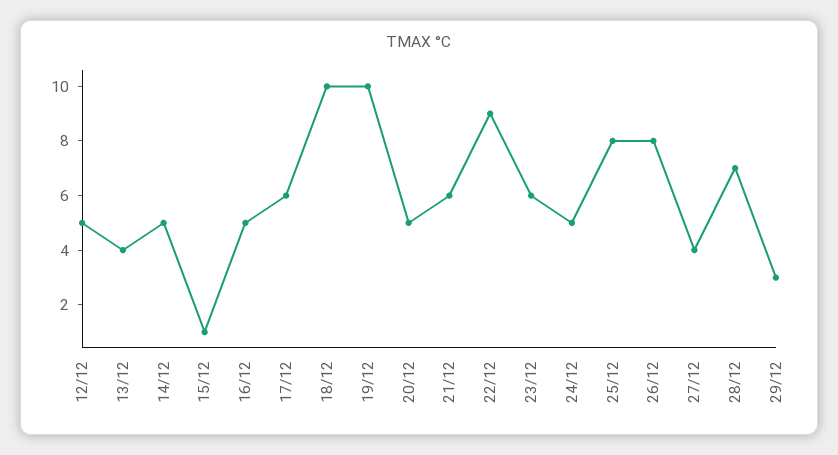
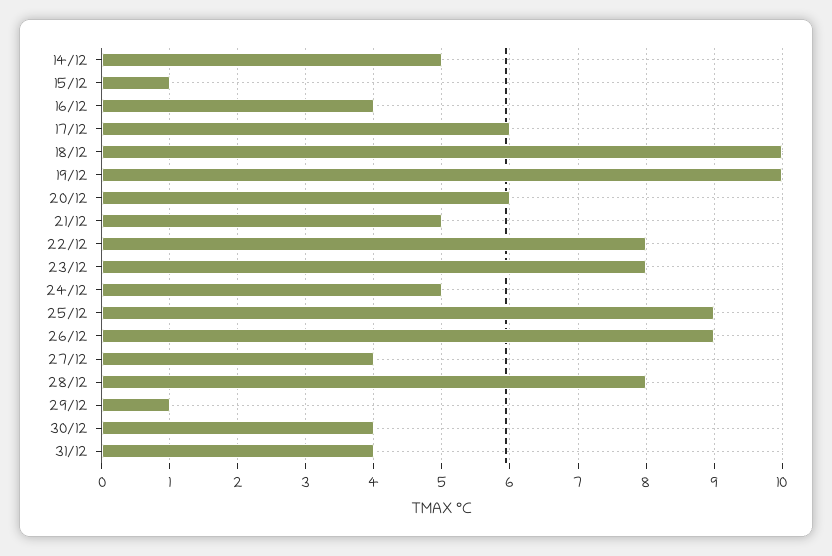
12/12: 5 -> none
13/12: 4 -> none
16/12: 5 -> 4
20/12: 5 -> 6
21/12: 6 -> 5
22/12: 9 -> 8
23/12: 6 -> 8
25/12: 8 -> 9
26/12: 8 -> 9
28/12: 7 -> 8
29/12: 3 -> 1
30/12: none -> 4
31/12: none -> 4

